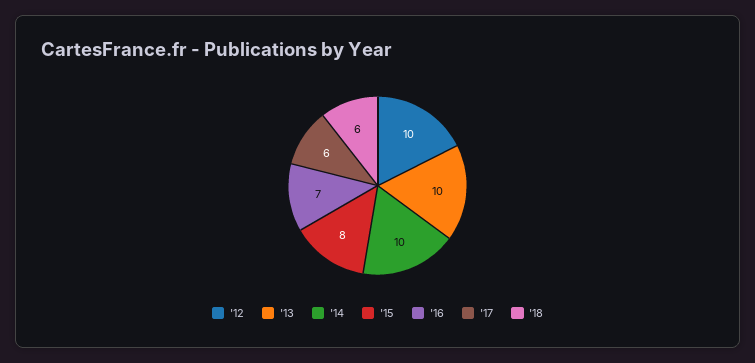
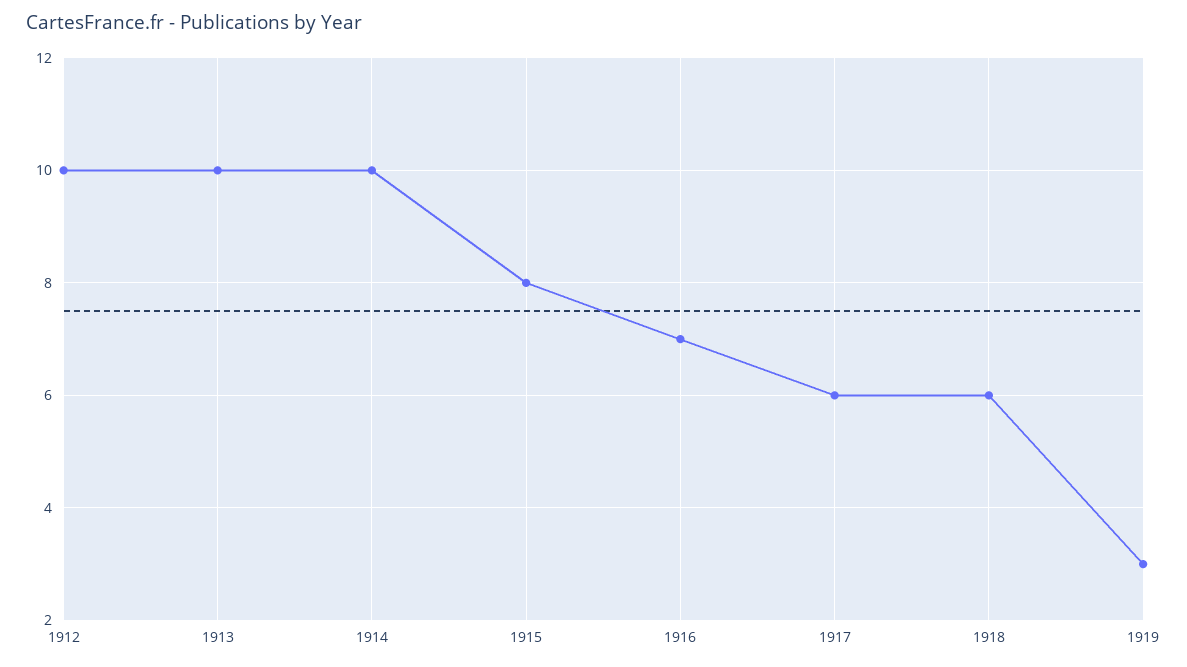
1919: none -> 3

